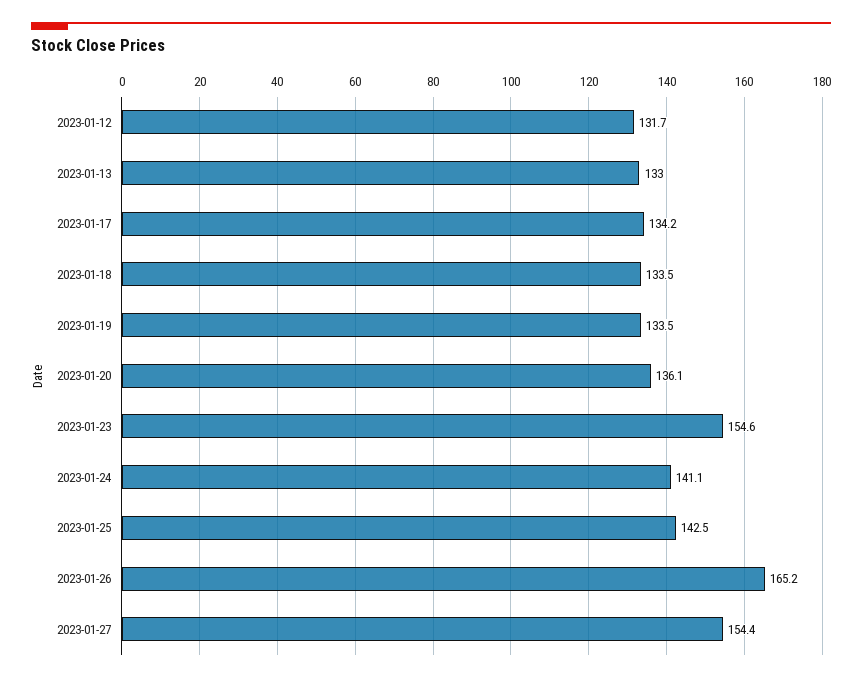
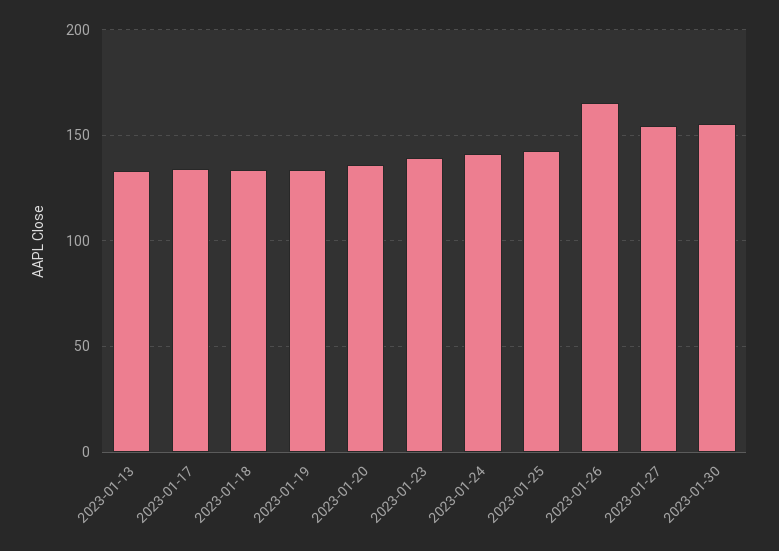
2023-01-12: 131.7 -> none
2023-01-23: 154.6 -> 140
2023-01-30: none -> 155

